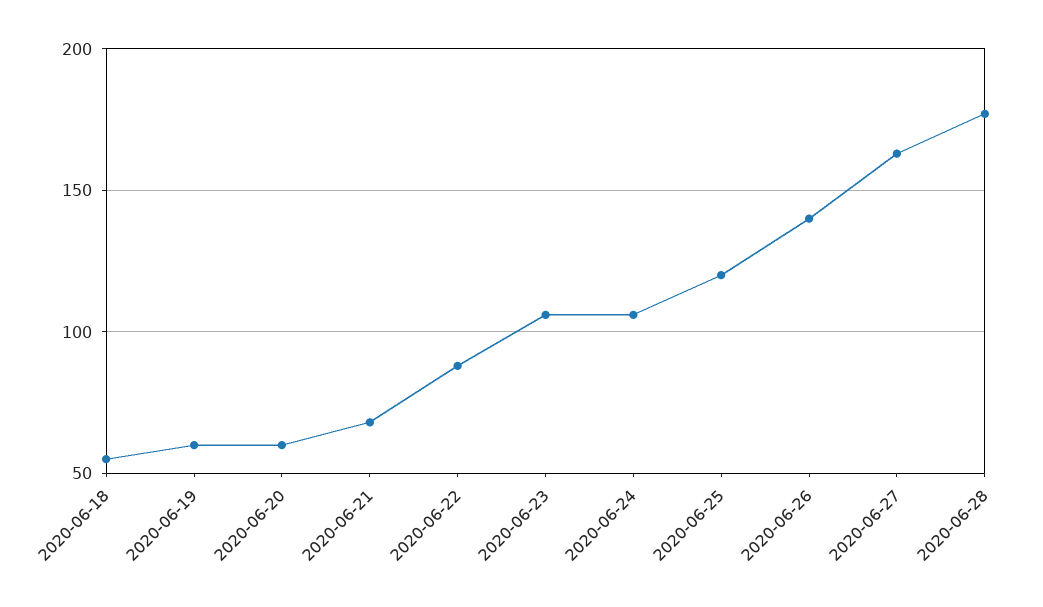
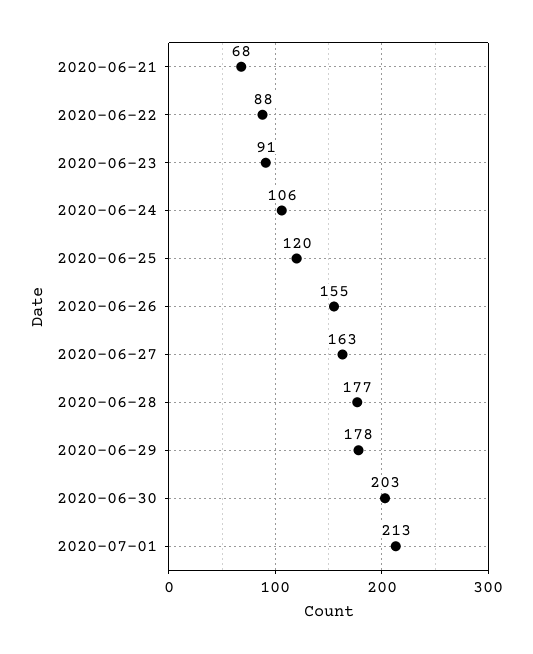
2020-06-18: 55 -> none
2020-06-19: 60 -> none
2020-06-20: 60 -> none
2020-06-23: 105 -> 91
2020-06-26: 140 -> 155
2020-06-29: none -> 178
2020-06-30: none -> 203
2020-07-01: none -> 213

